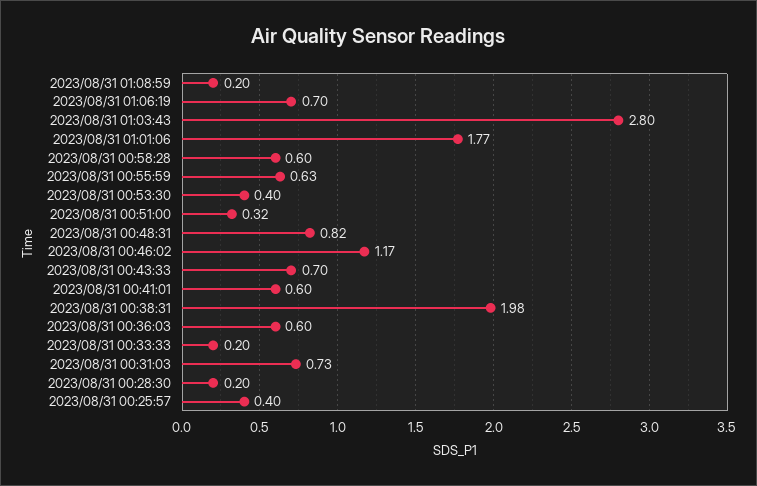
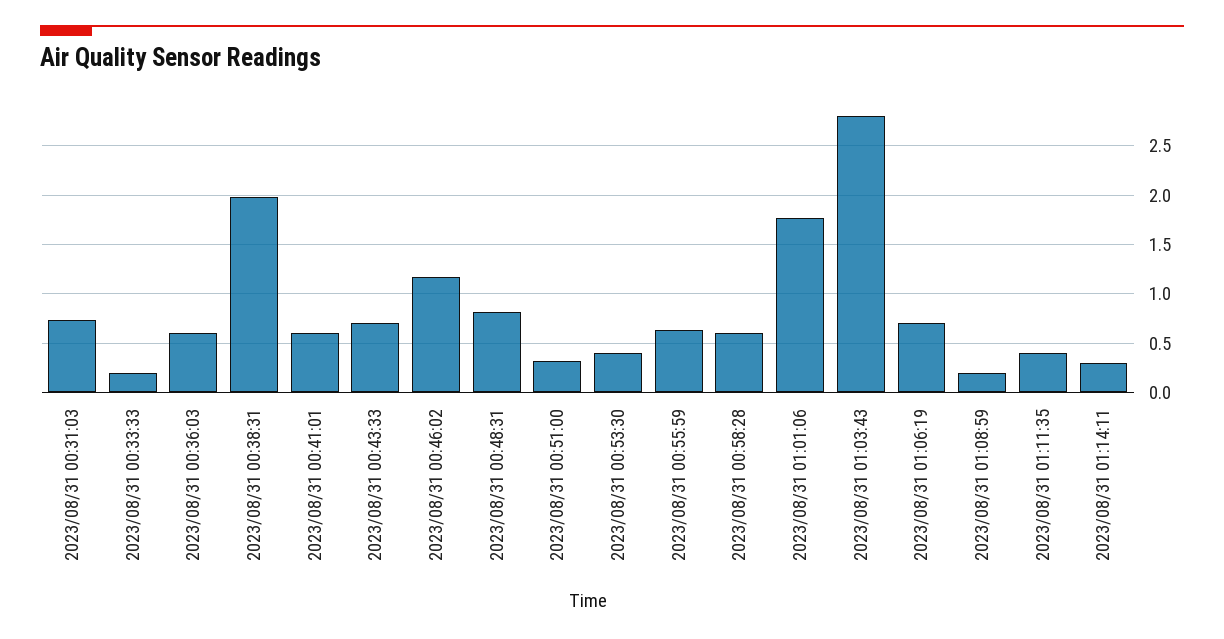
2023/08/31 00:28:30: 0.2 -> none
2023/08/31 00:25:57: 0.4 -> none
2023/08/31 01:11:35: none -> 0.4
2023/08/31 01:14:11: none -> 0.3

